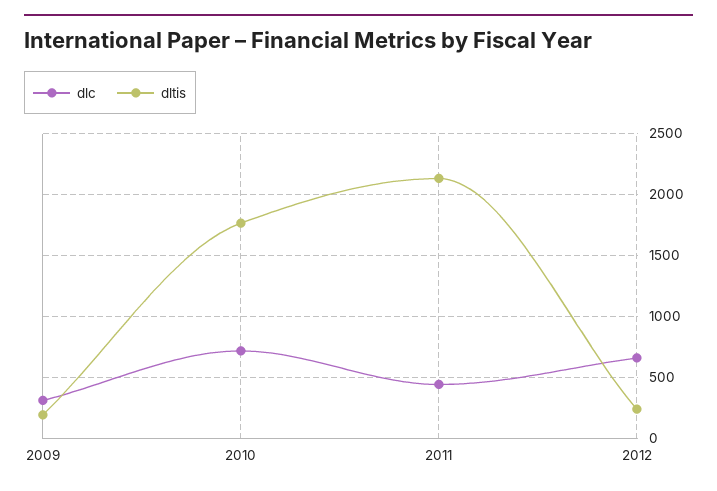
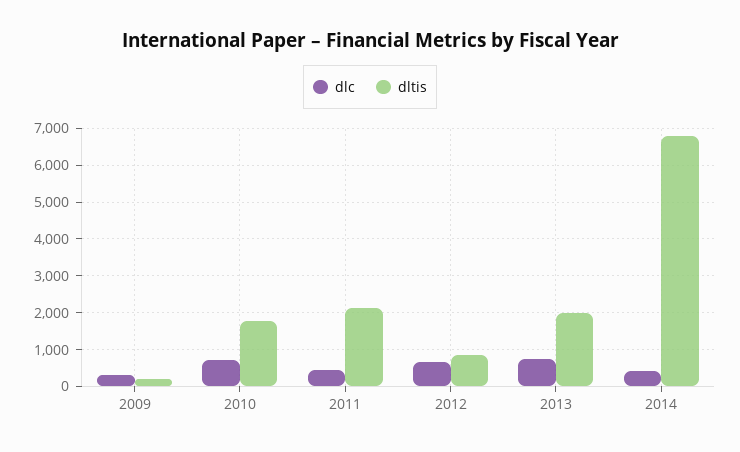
dltis, 2012: 250 -> 800
dlc, 2013: none -> 800
dltis, 2013: none -> 2000
dlc, 2014: none -> 400
dltis, 2014: none -> 6800

